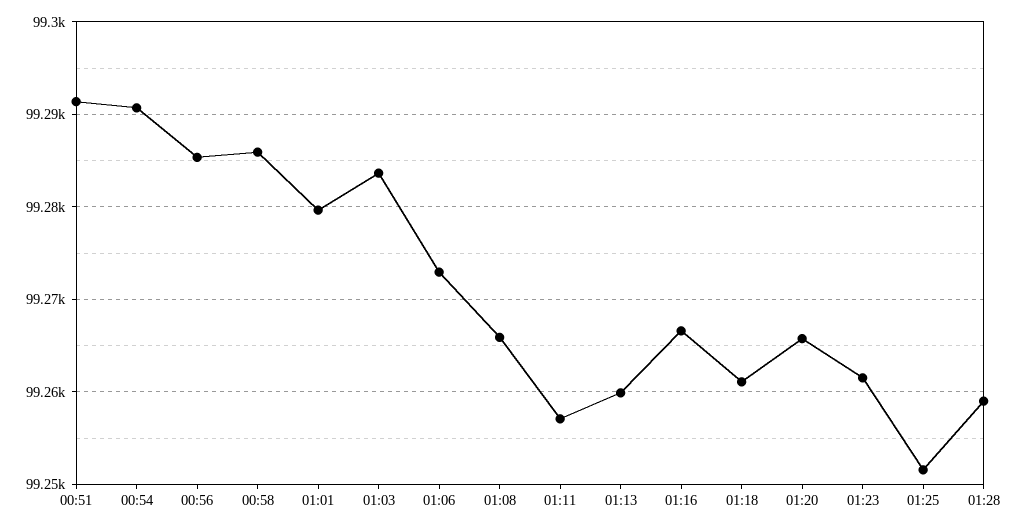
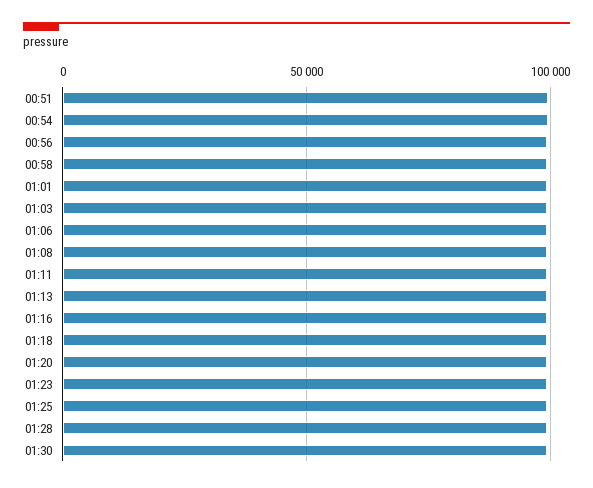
01:30: none -> 100000

